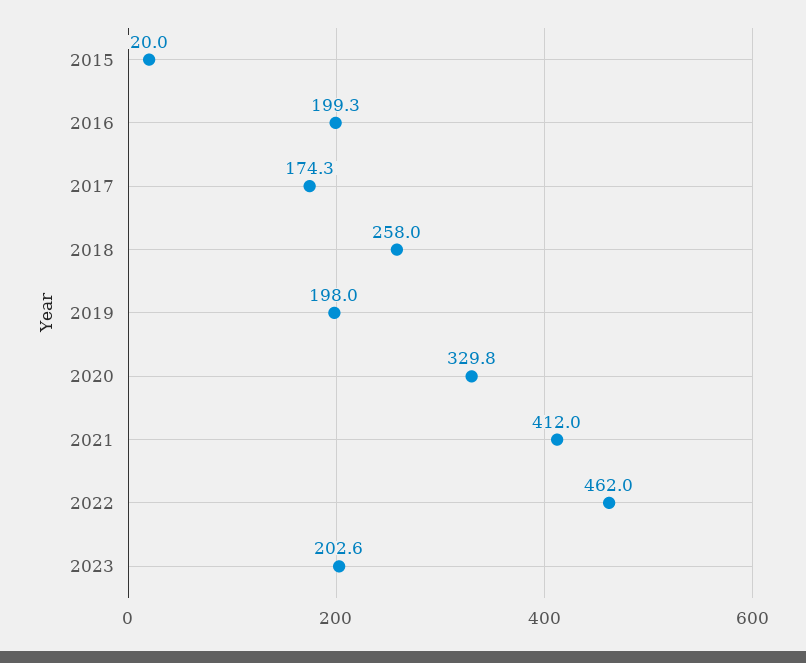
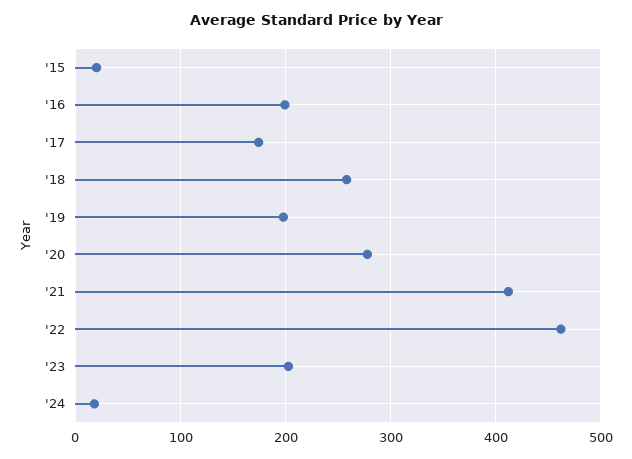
2020: 329.8 -> 280
'24: none -> 20

